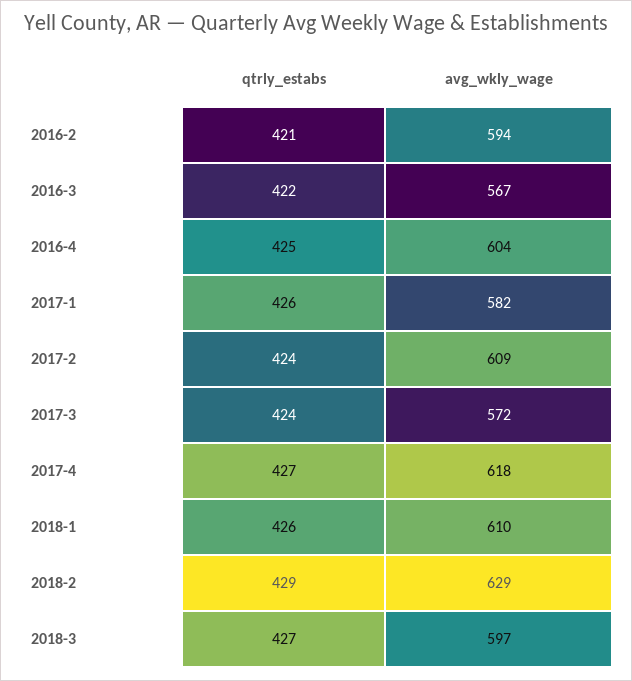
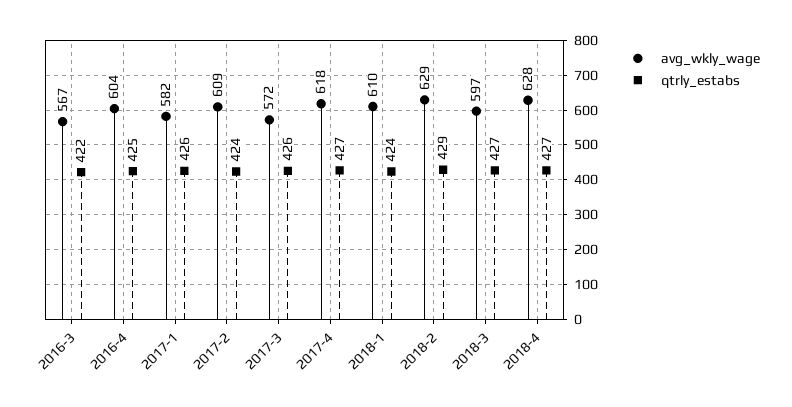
qtrly_estabs, 2016-2: 421 -> none
avg_wkly_wage, 2016-2: 594 -> none
qtrly_estabs, 2017-3: 424 -> 426
qtrly_estabs, 2018-1: 426 -> 424
avg_wkly_wage, 2018-4: none -> 628
qtrly_estabs, 2018-4: none -> 427

